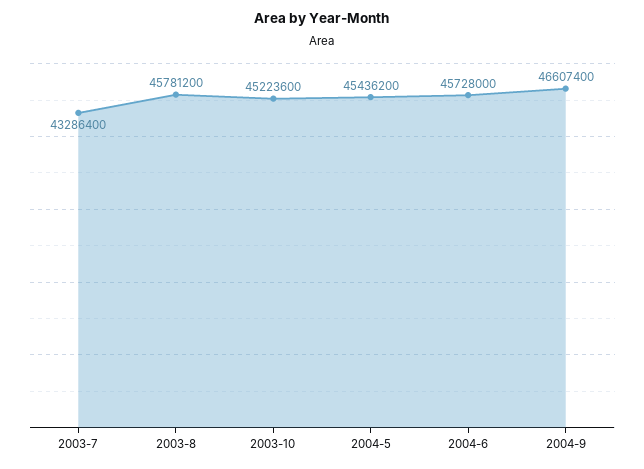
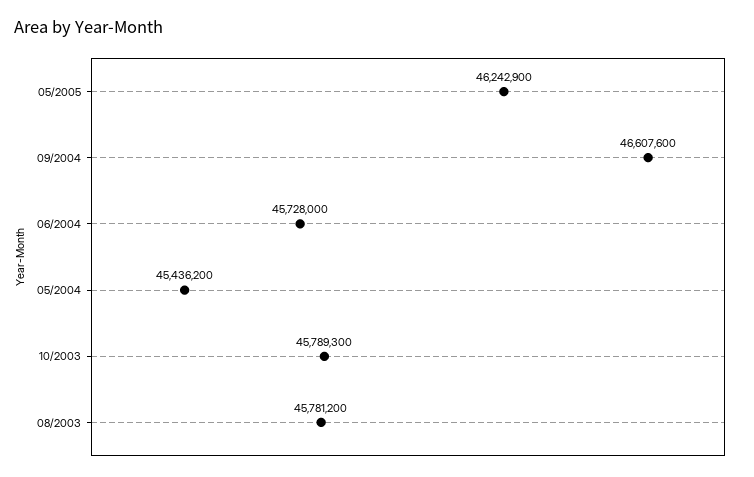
2003-7: 43286400 -> none
2003-10: 45223600 -> 45789300
2004-9: 46607400 -> 46607600
05/2005: none -> 46242900

